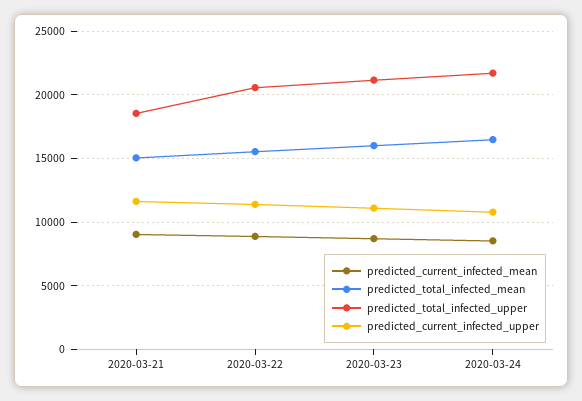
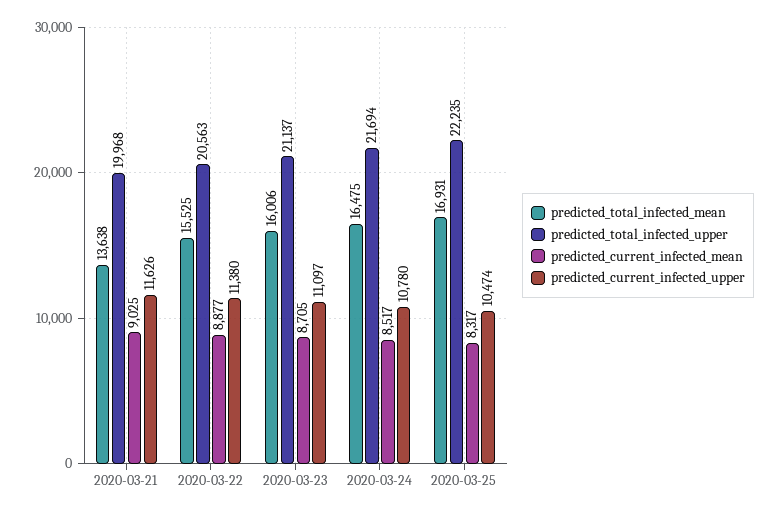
predicted_total_infected_mean, 2020-03-21: 15000 -> 13638
predicted_total_infected_upper, 2020-03-21: 18500 -> 19968
predicted_total_infected_mean, 2020-03-25: none -> 16931
predicted_total_infected_upper, 2020-03-25: none -> 22235
predicted_current_infected_mean, 2020-03-25: none -> 8317
predicted_current_infected_upper, 2020-03-25: none -> 10474

